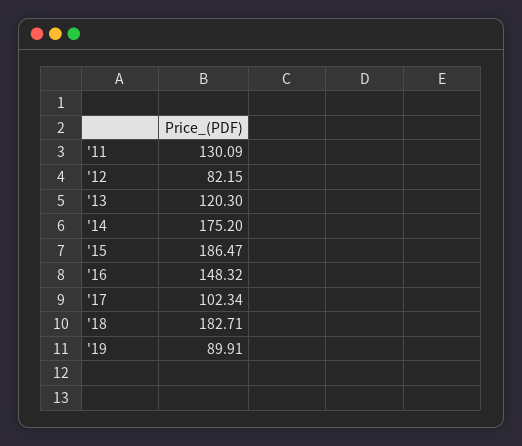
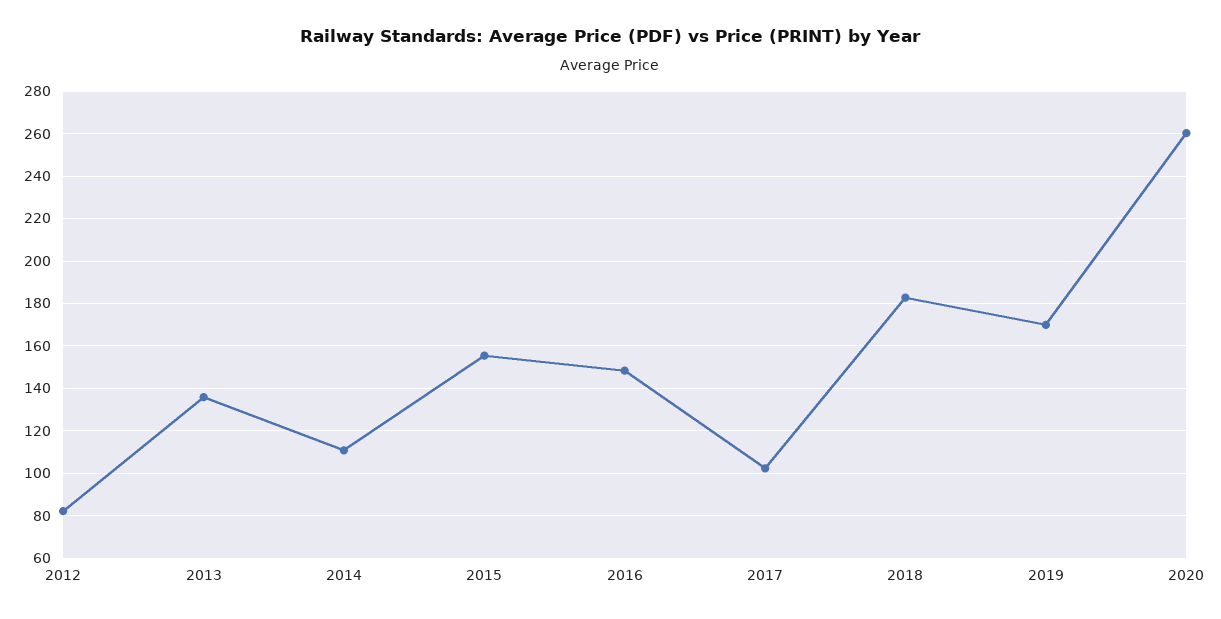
'11: 130.09 -> none
'13: 120.3 -> 135
'14: 175.2 -> 110
'15: 186.47 -> 155
'19: 89.91 -> 170
2020: none -> 260

